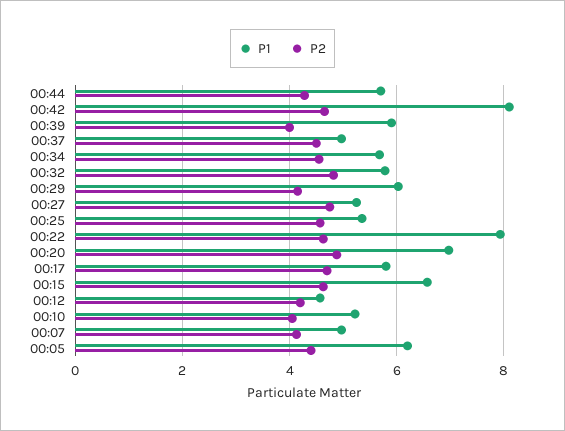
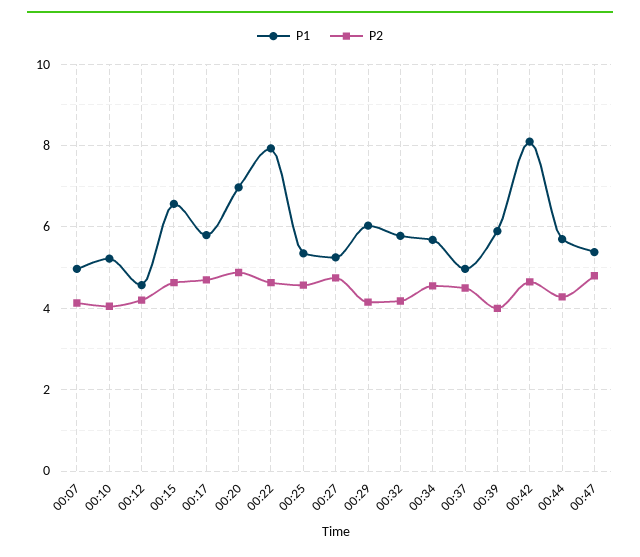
P2, 00:32: 4.8 -> 4.2
P1, 00:05: 6.2 -> none
P2, 00:05: 4.4 -> none
P1, 00:47: none -> 5.4
P2, 00:47: none -> 4.8

